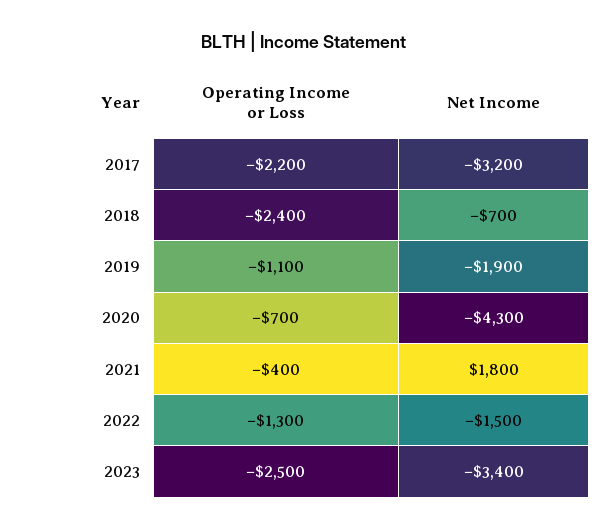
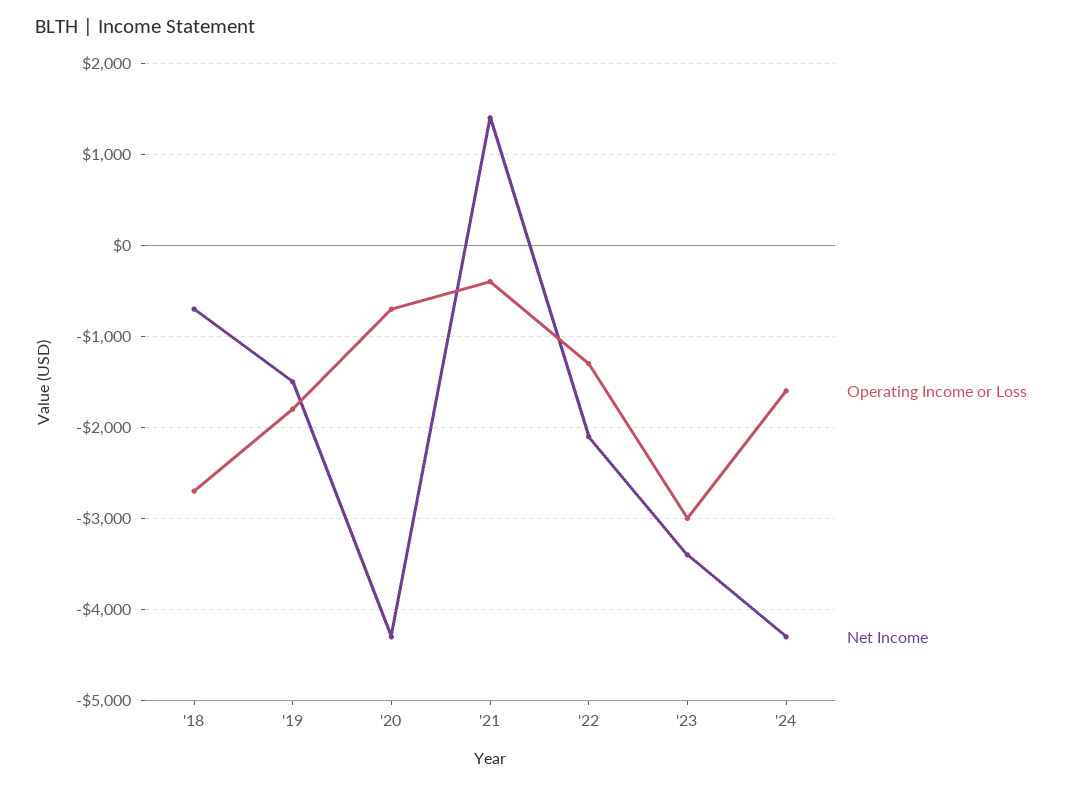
Operating Income or Loss, 2017: -2200 -> none
Net Income, 2017: -3200 -> none
Operating Income or Loss, 2018: -2400 -> -2700
Operating Income or Loss, 2019: -1100 -> -1800
Net Income, 2019: -1900 -> -1500
Net Income, 2021: 1800 -> 1400
Net Income, 2022: -1500 -> -2100
Operating Income or Loss, 2023: -2500 -> -3000
Operating Income or Loss, '24: none -> -1600
Net Income, '24: none -> -4300

